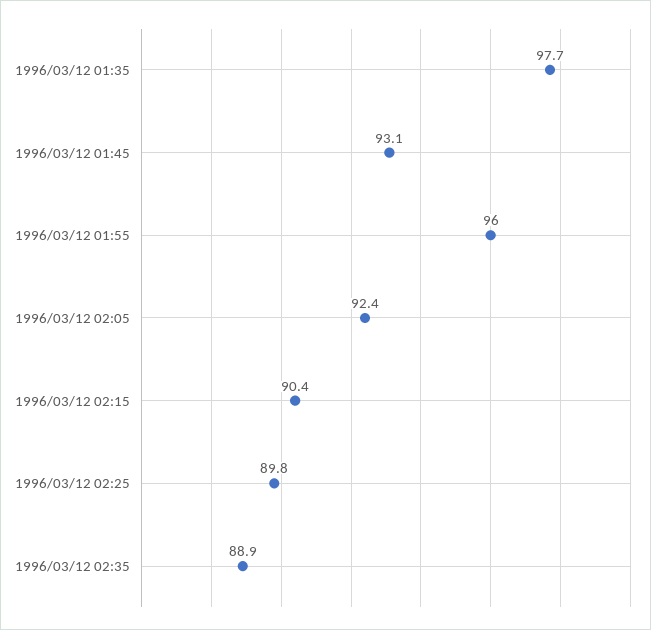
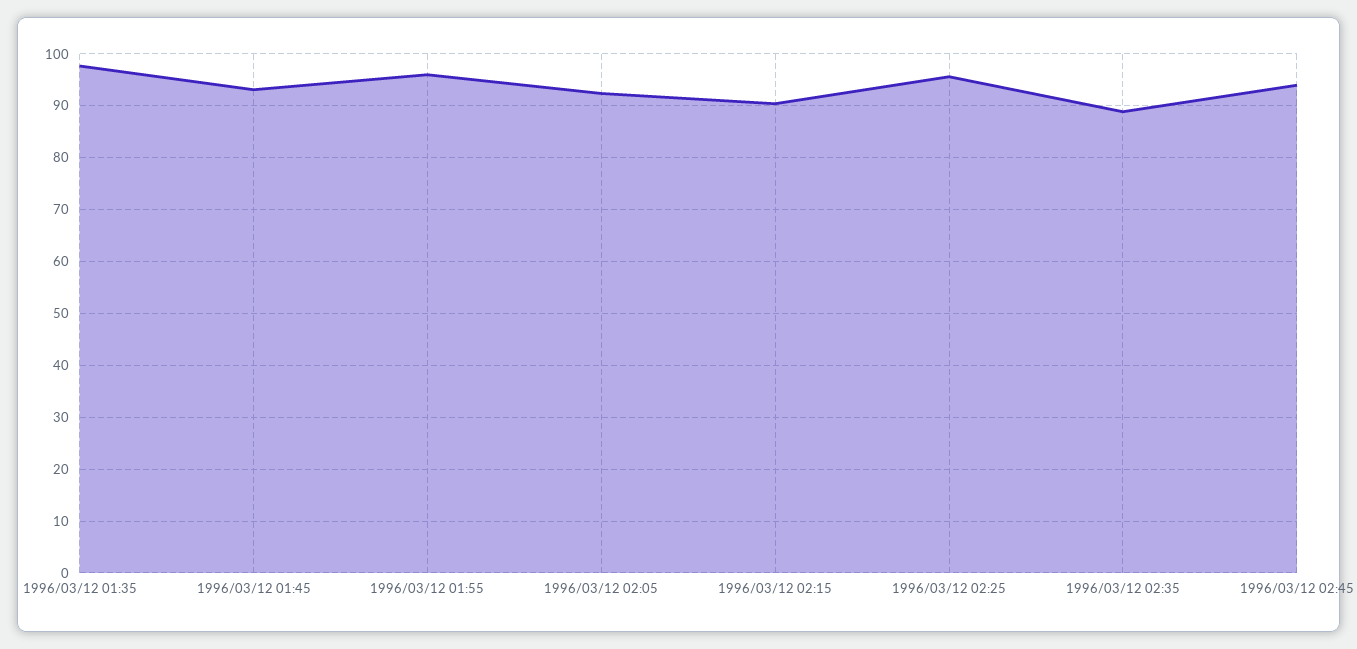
1996/03/12 02:25: 89.8 -> 96
1996/03/12 02:45: none -> 94

